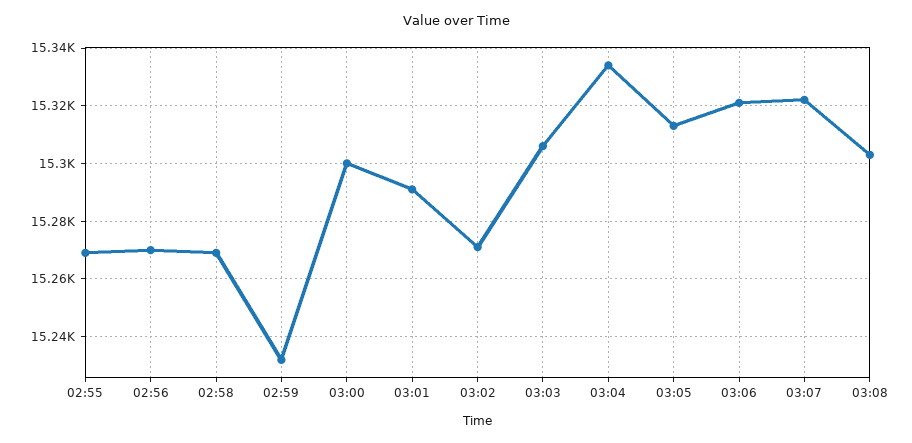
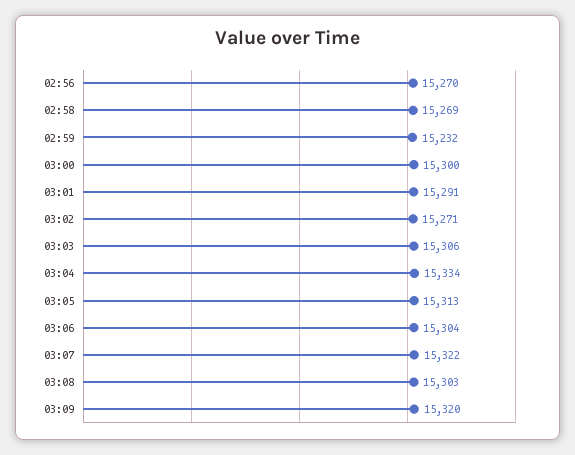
02:55: 15270 -> none
03:06: 15320 -> 15304
03:09: none -> 15320

